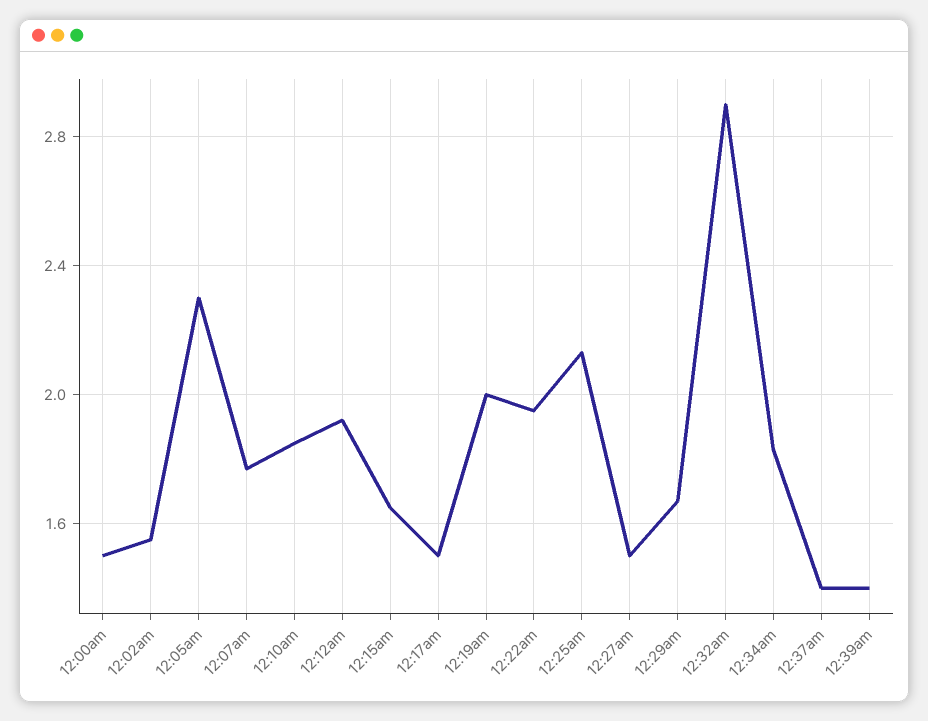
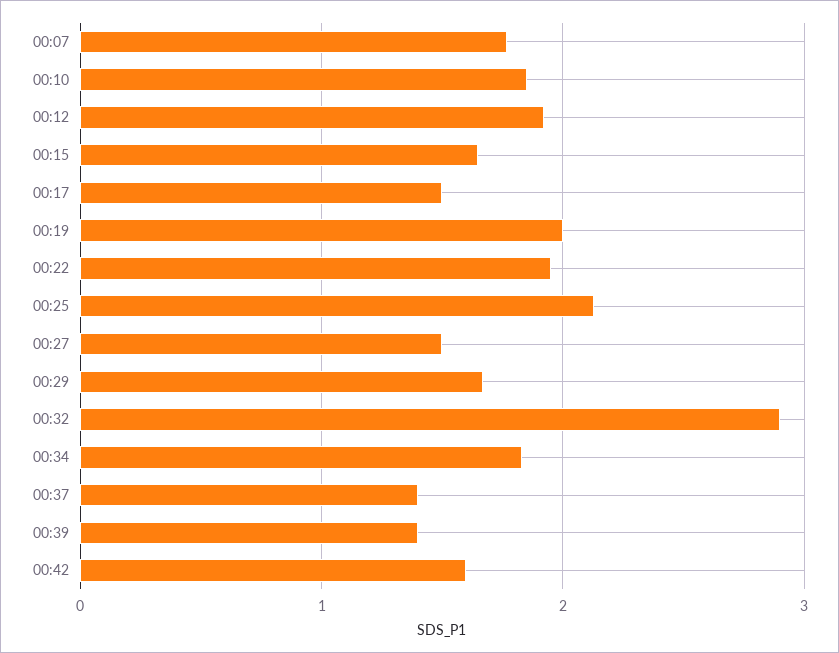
12:00am: 1.5 -> none
12:02am: 1.55 -> none
12:05am: 2.3 -> none
00:42: none -> 1.6

